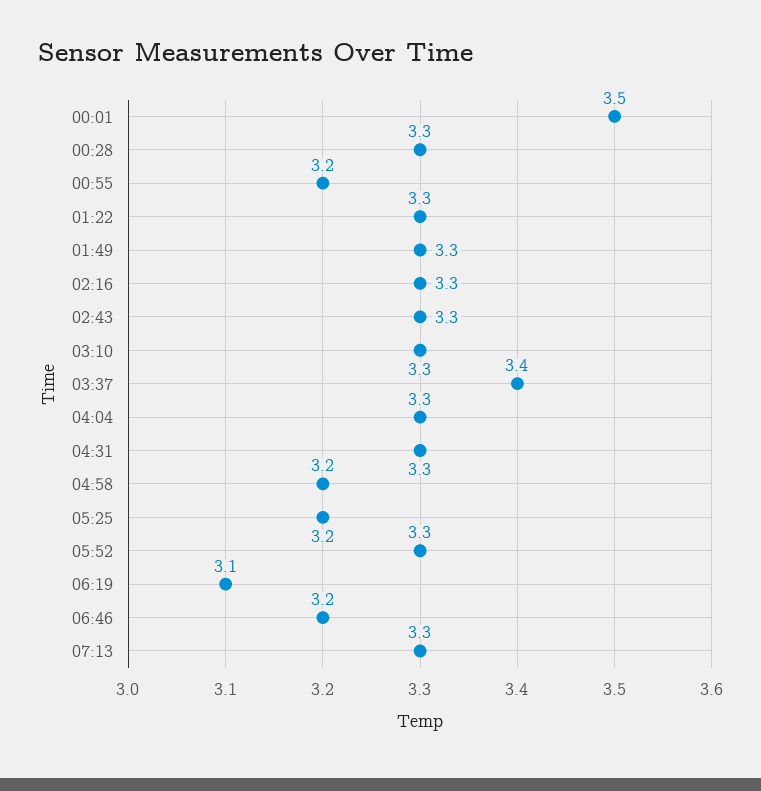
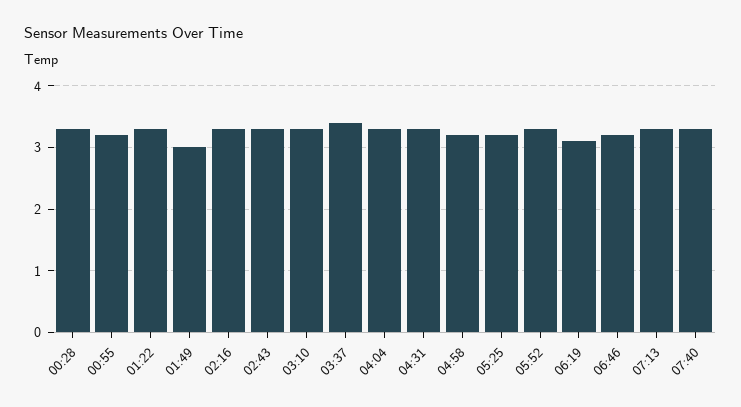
00:01: 3.5 -> none
01:49: 3.3 -> 3
07:40: none -> 3.3

